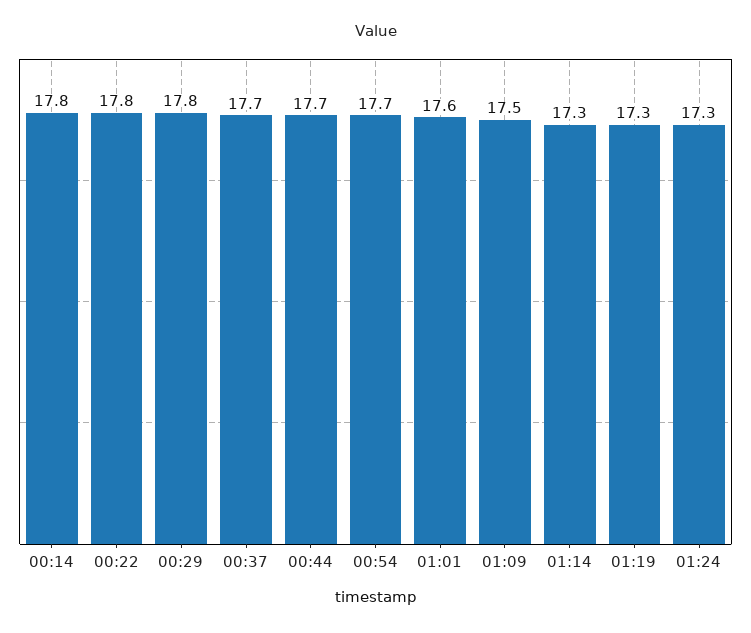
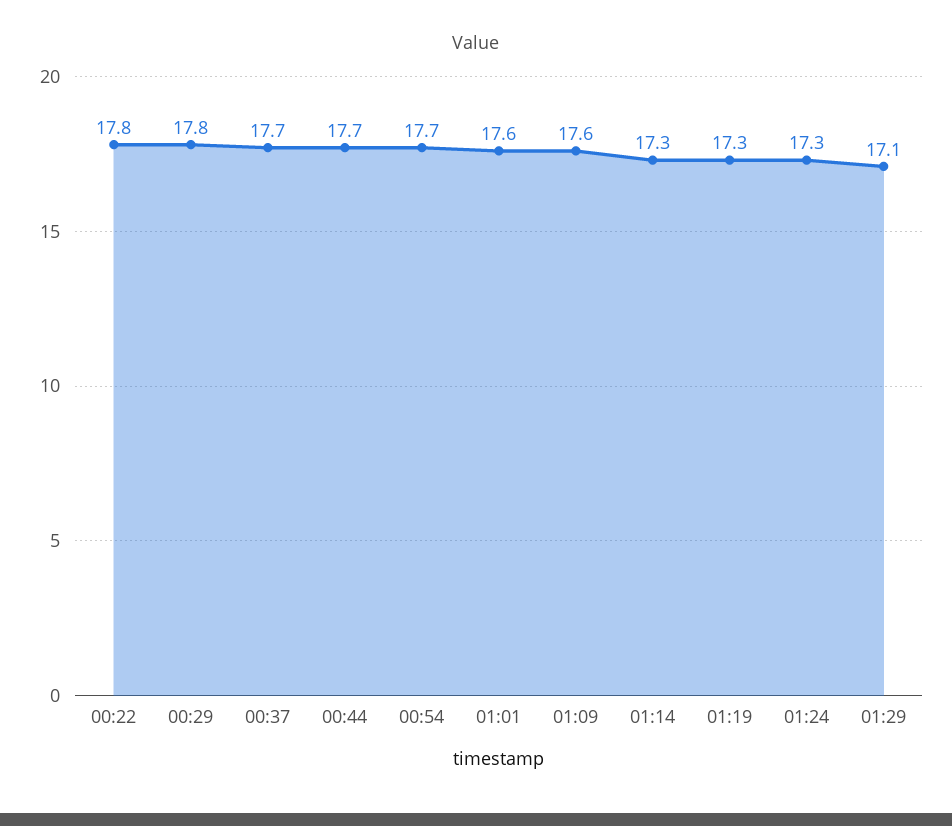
00:14: 17.8 -> none
01:09: 17.5 -> 17.6
01:29: none -> 17.1

